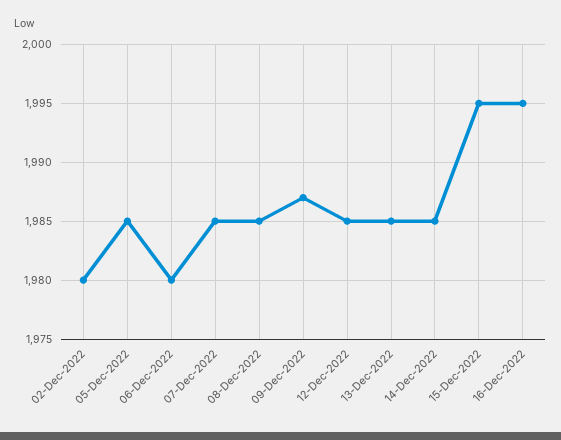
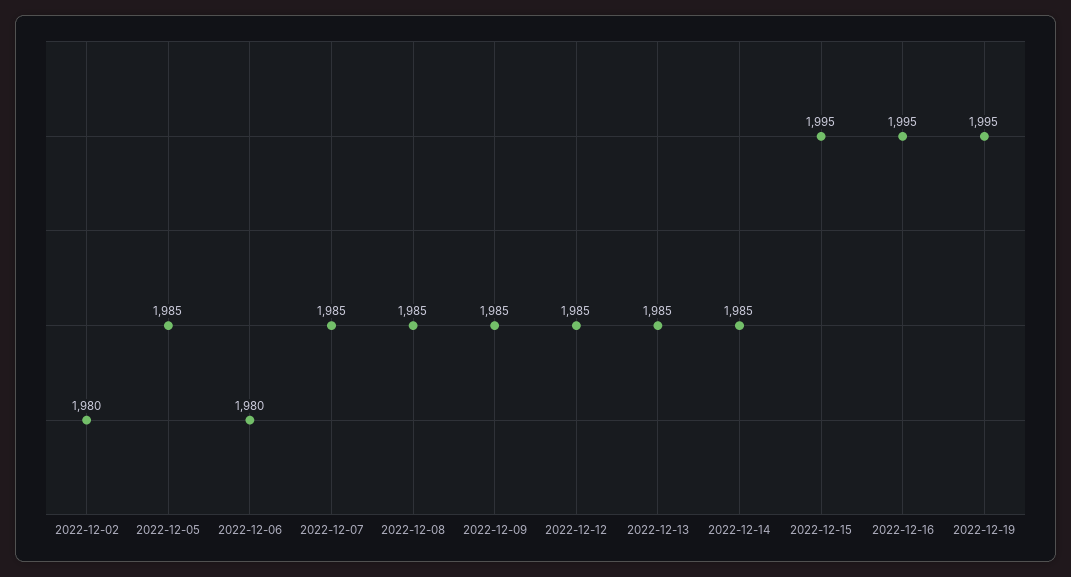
09-Dec-2022: 1987 -> 1985
2022-12-19: none -> 1995

